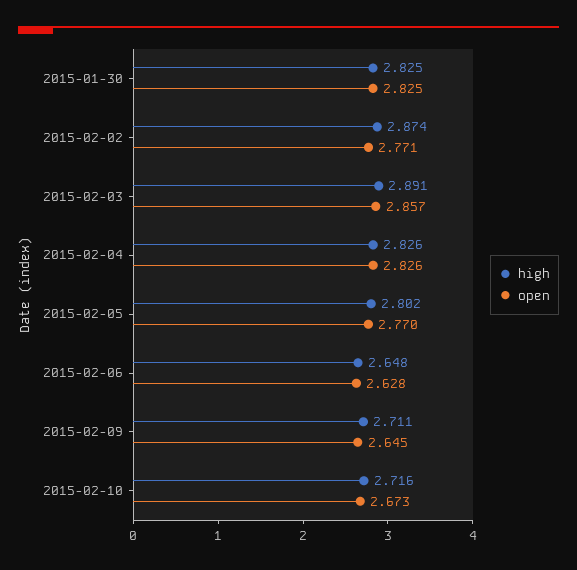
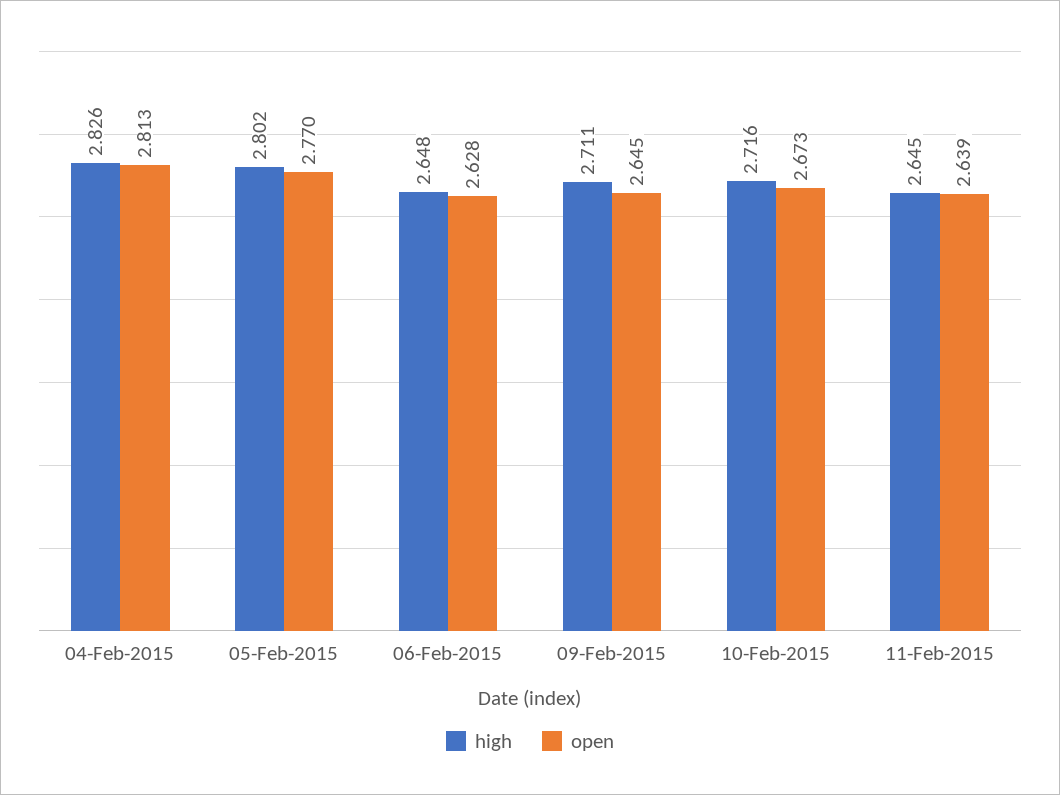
high, 2015-01-30: 2.825 -> none
open, 2015-01-30: 2.825 -> none
high, 2015-02-02: 2.874 -> none
open, 2015-02-02: 2.771 -> none
high, 2015-02-03: 2.891 -> none
open, 2015-02-03: 2.857 -> none
open, 2015-02-04: 2.826 -> 2.813
high, 11-Feb-2015: none -> 2.645
open, 11-Feb-2015: none -> 2.639

